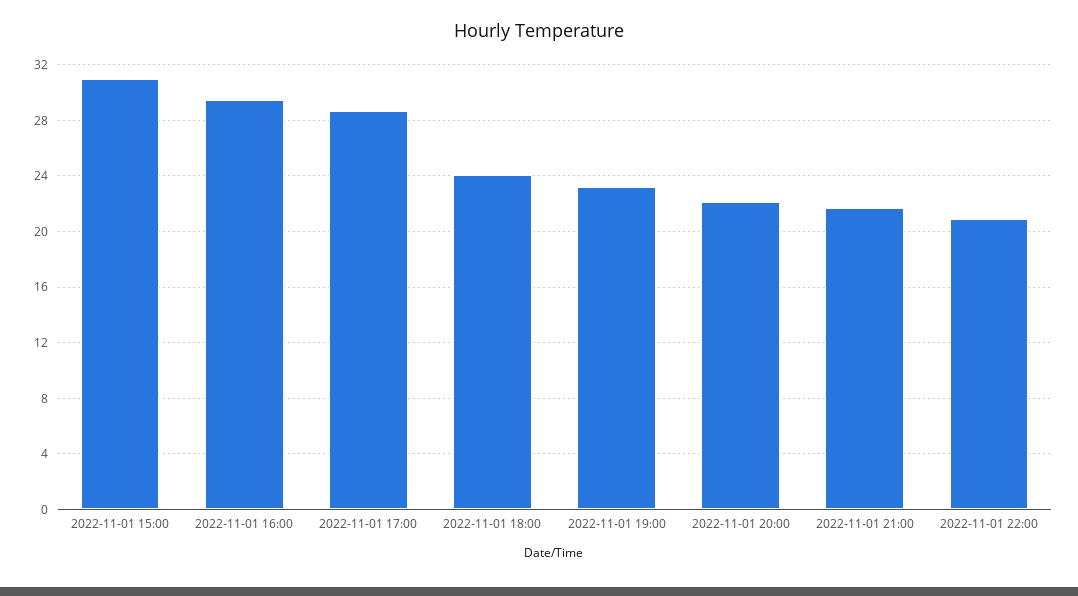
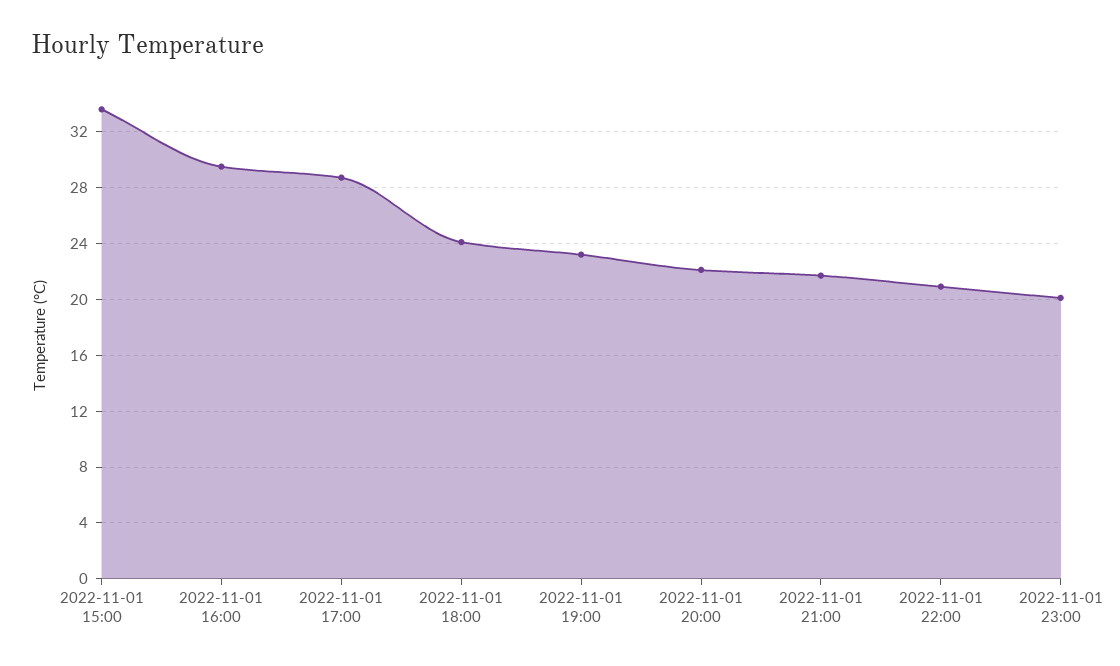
2022-11-01 15:00: 31 -> 33.5
2022-11-01 23:00: none -> 20

